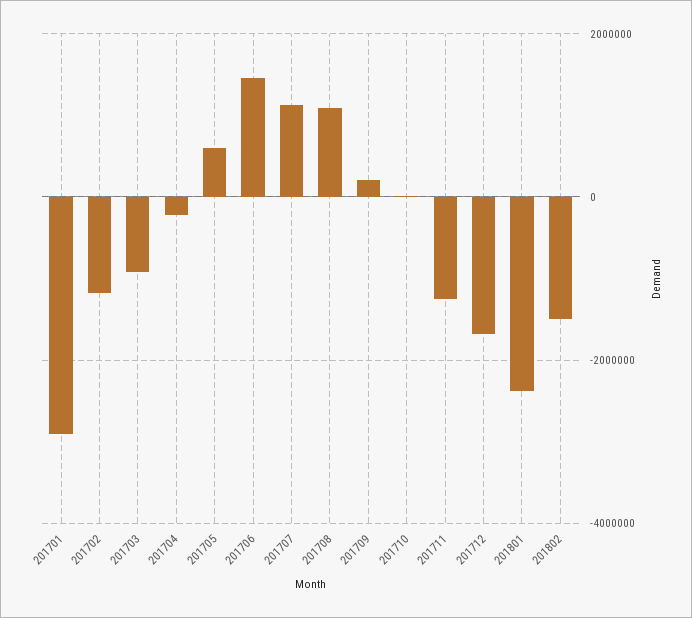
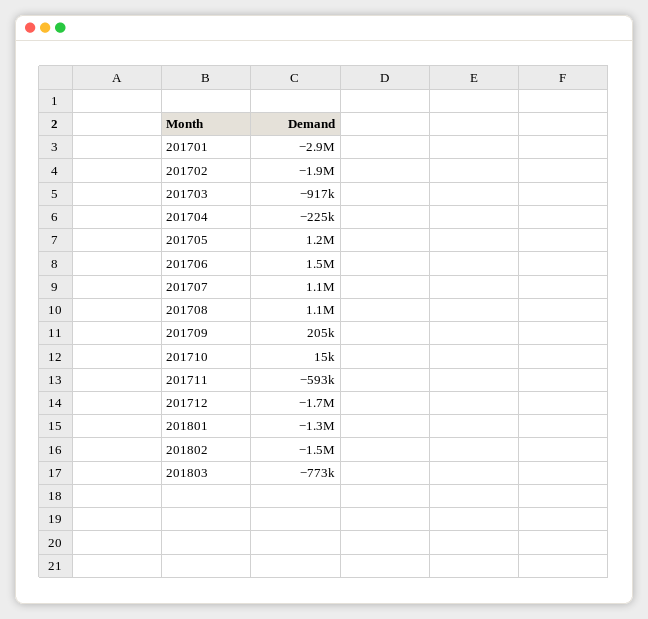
201702: -1200000 -> -1900000
201705: 600000 -> 1200000
201711: -1200000 -> -593000
201801: -2400000 -> -1300000
201803: none -> -773000

